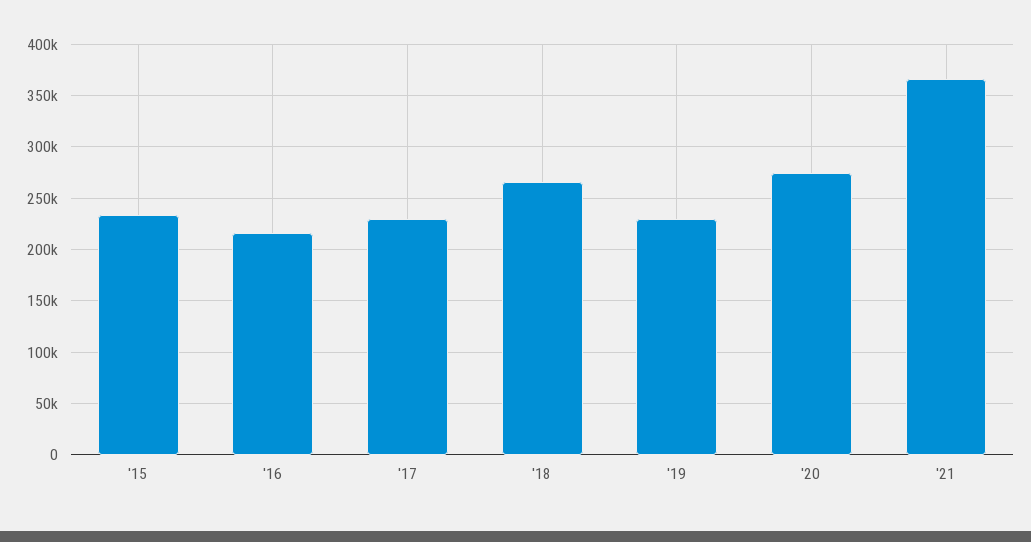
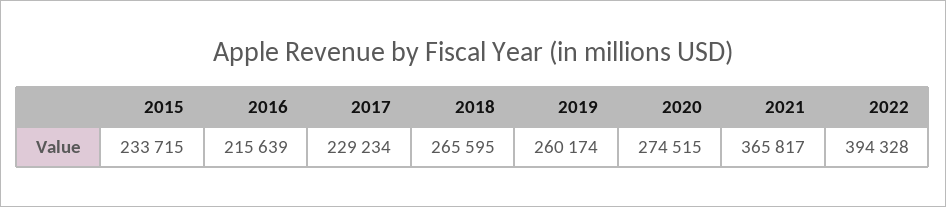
'19: 230000 -> 260174
2022: none -> 394328

